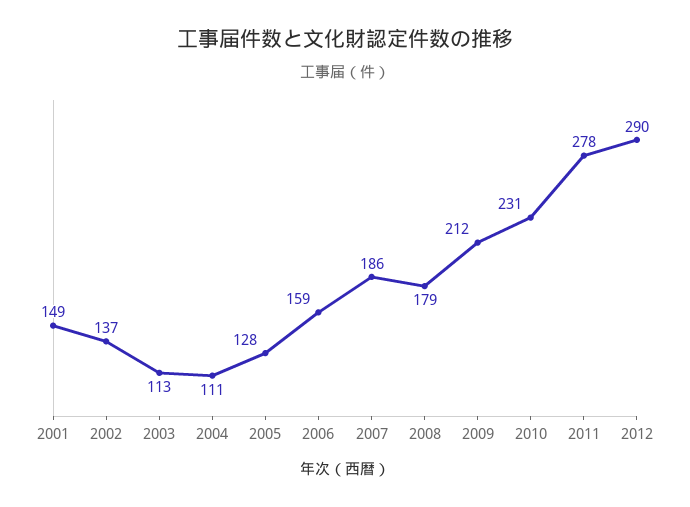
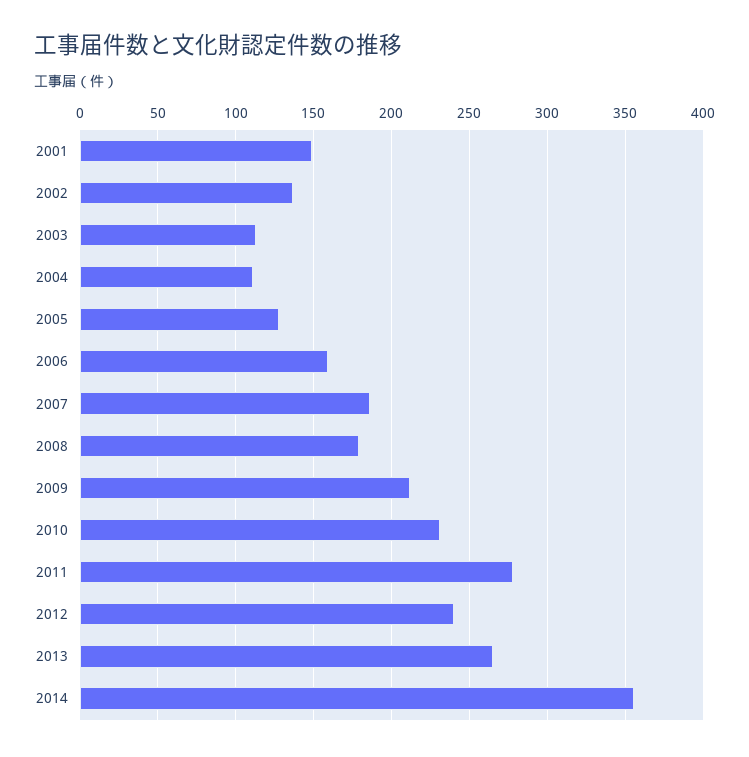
2012: 290 -> 240
2013: none -> 265
2014: none -> 355

